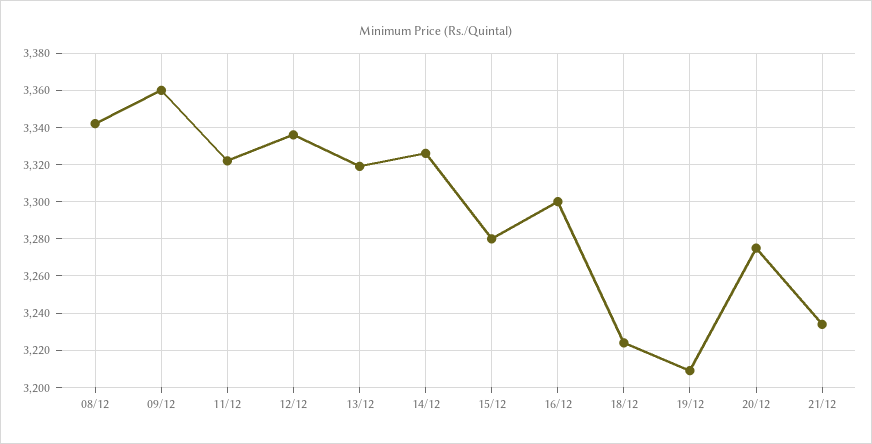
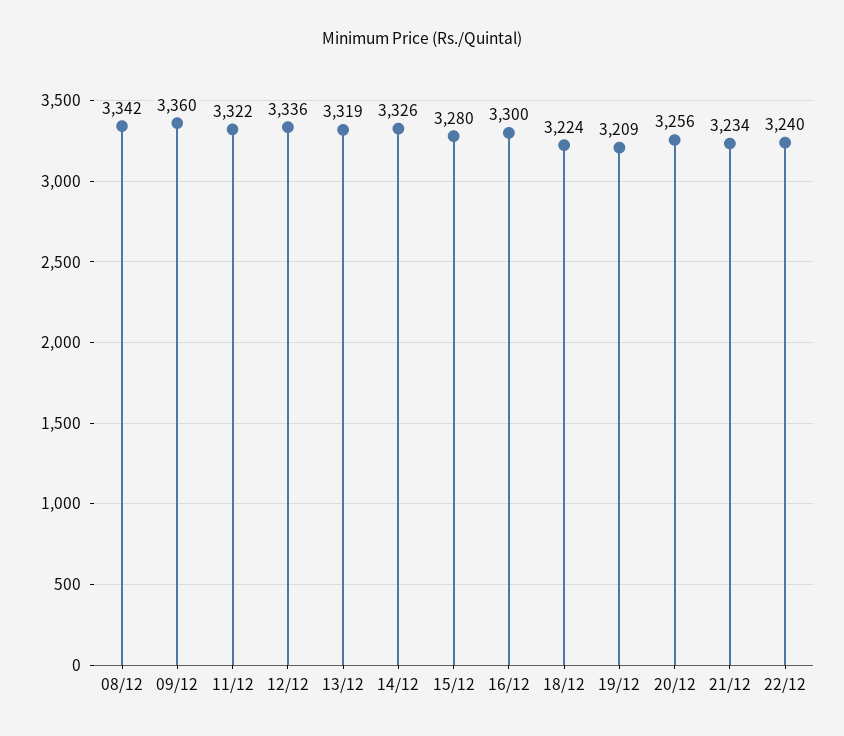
20/12: 3275 -> 3256
22/12: none -> 3240

